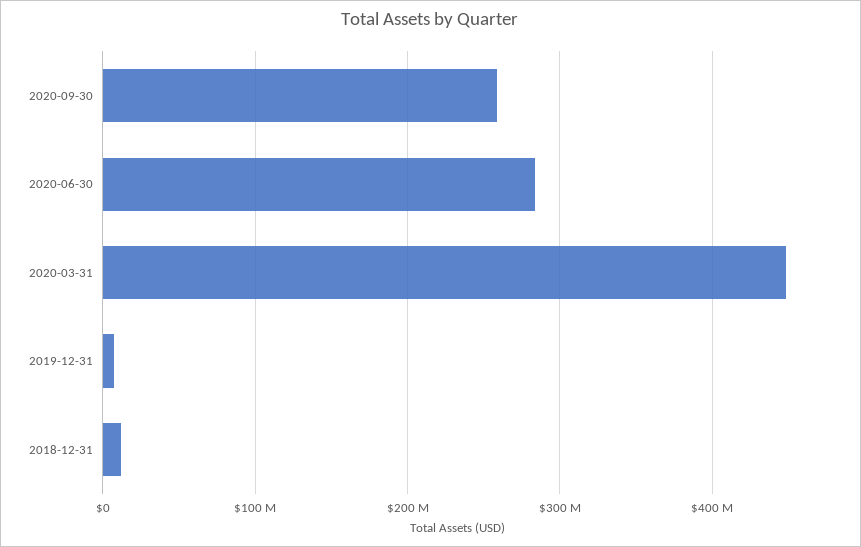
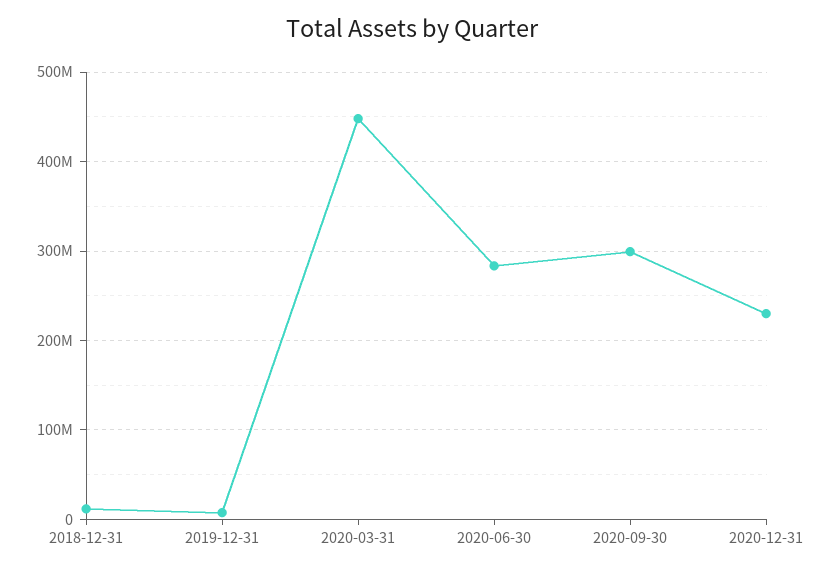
2020-09-30: 260000000 -> 300000000
2020-12-31: none -> 230000000

